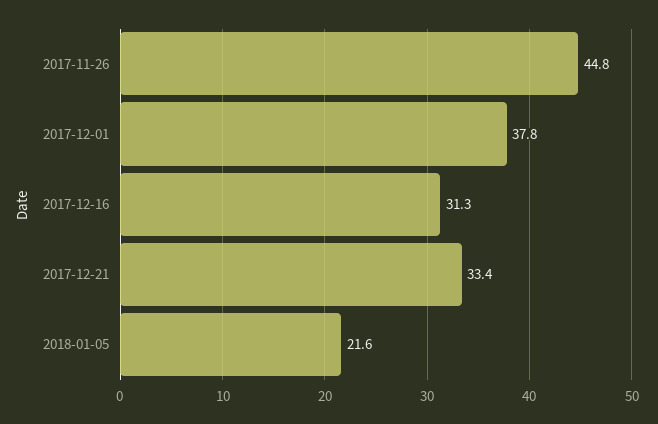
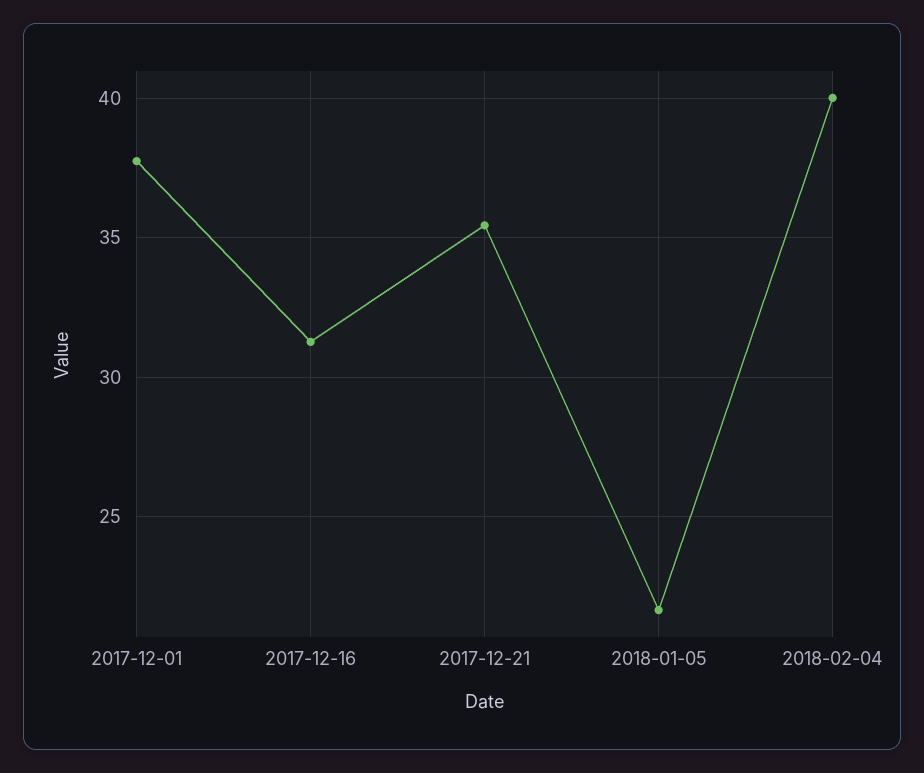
2017-11-26: 44.8 -> none
2017-12-21: 33.4 -> 35.5
2018-02-04: none -> 40

